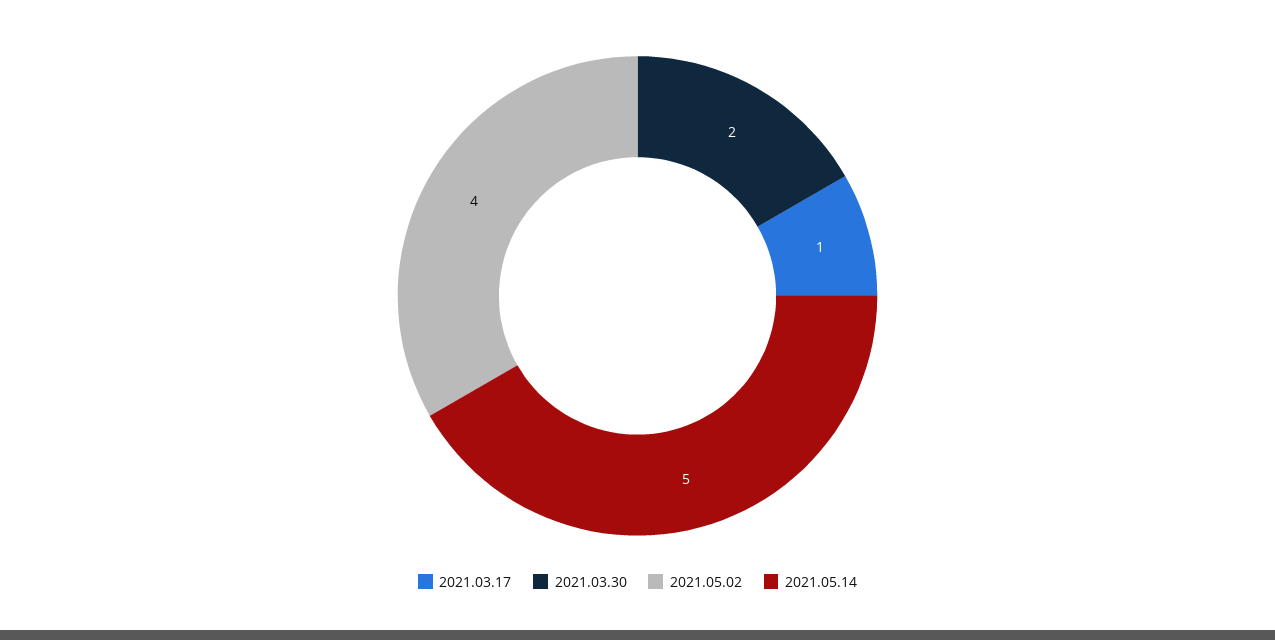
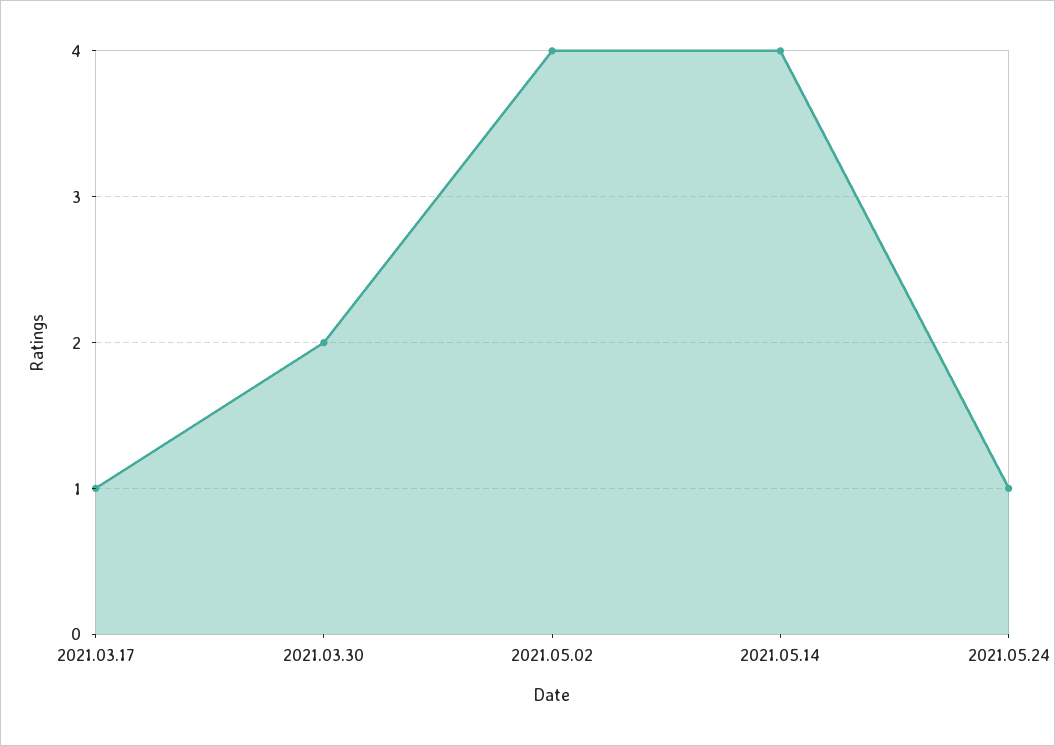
2021.05.14: 5 -> 4
2021.05.24: none -> 1

